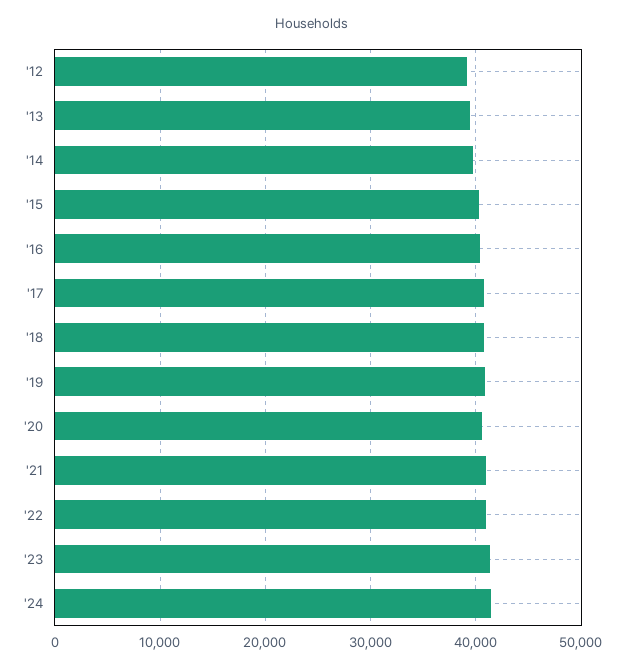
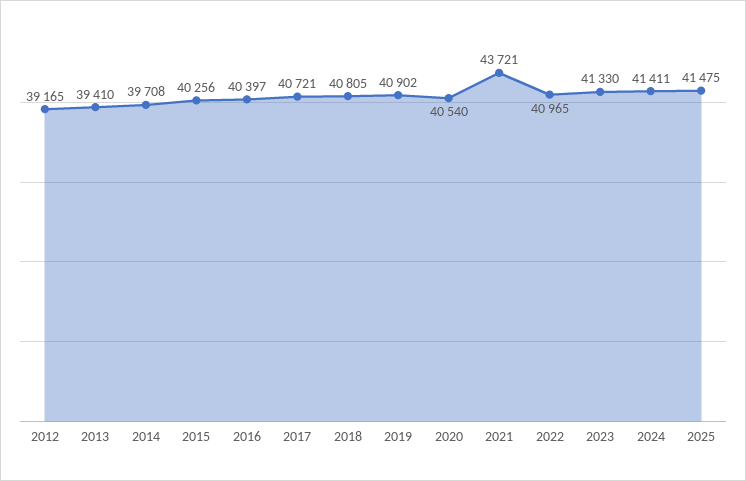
'21: 41000 -> 43721
2025: none -> 41475

